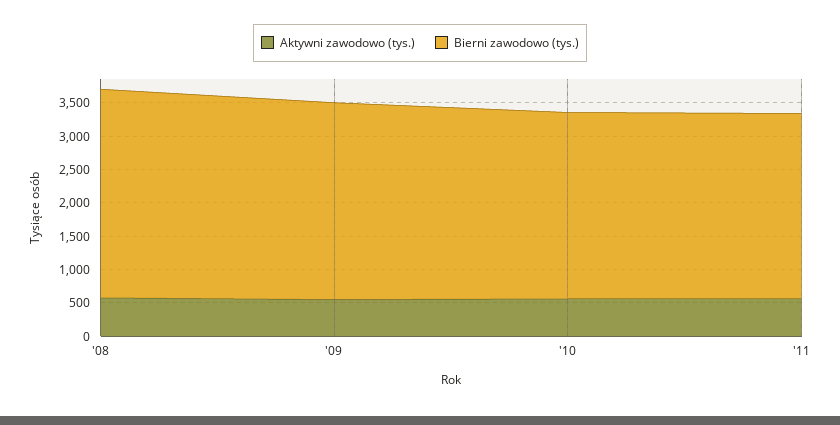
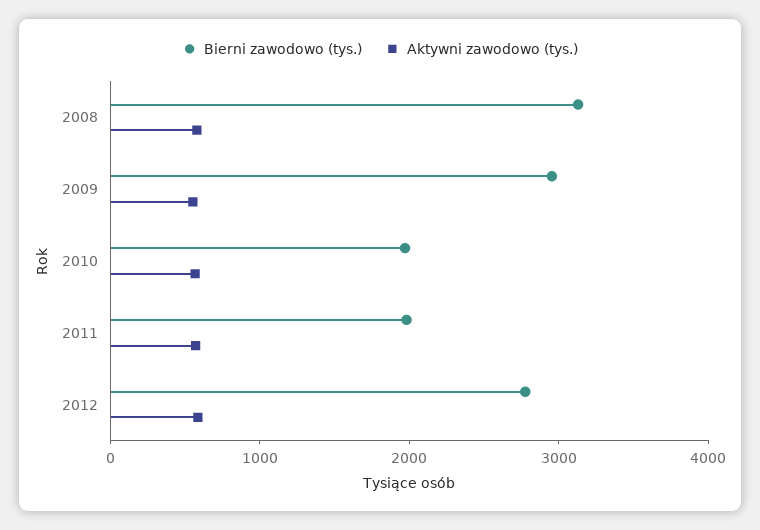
Bierni zawodowo (tys.), '10: 2750 -> 2000
Bierni zawodowo (tys.), '11: 2750 -> 2000
Bierni zawodowo (tys.), 2012: none -> 2800
Aktywni zawodowo (tys.), 2012: none -> 600

